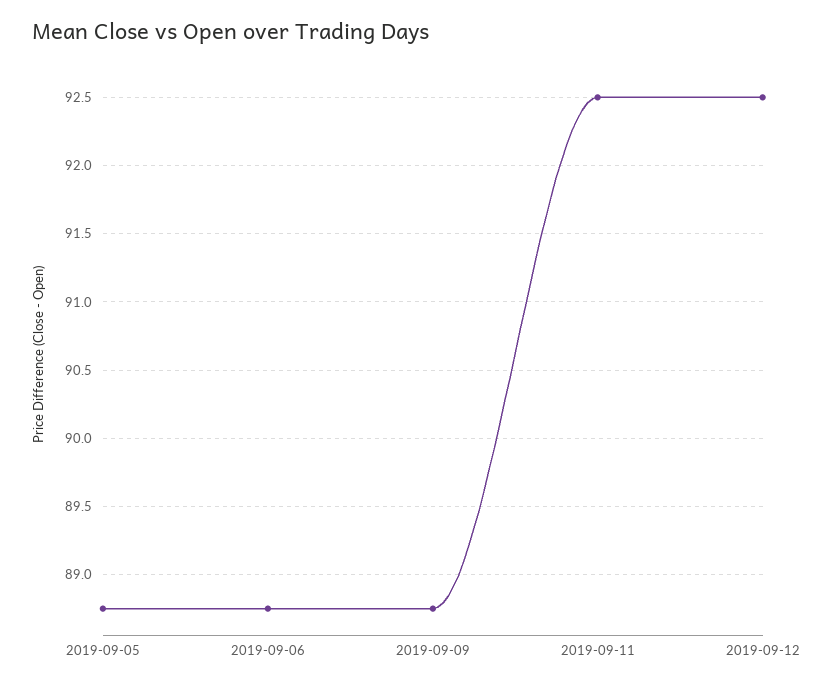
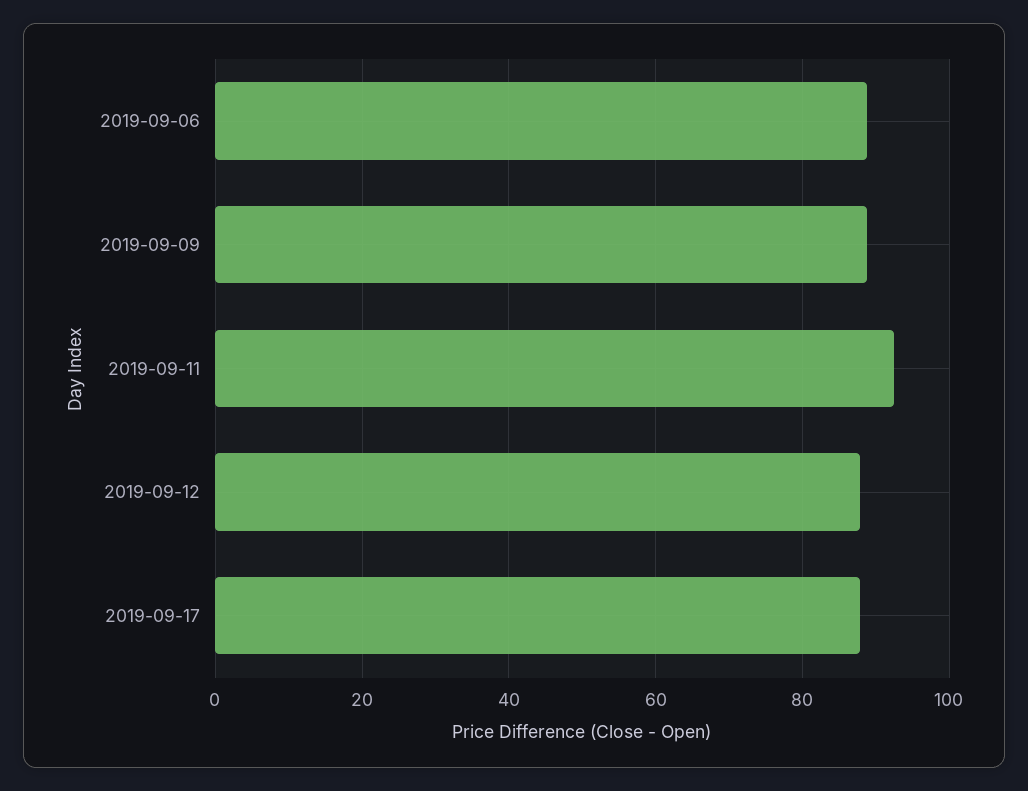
2019-09-05: 88.75 -> none
2019-09-12: 92.5 -> 88
2019-09-17: none -> 88

